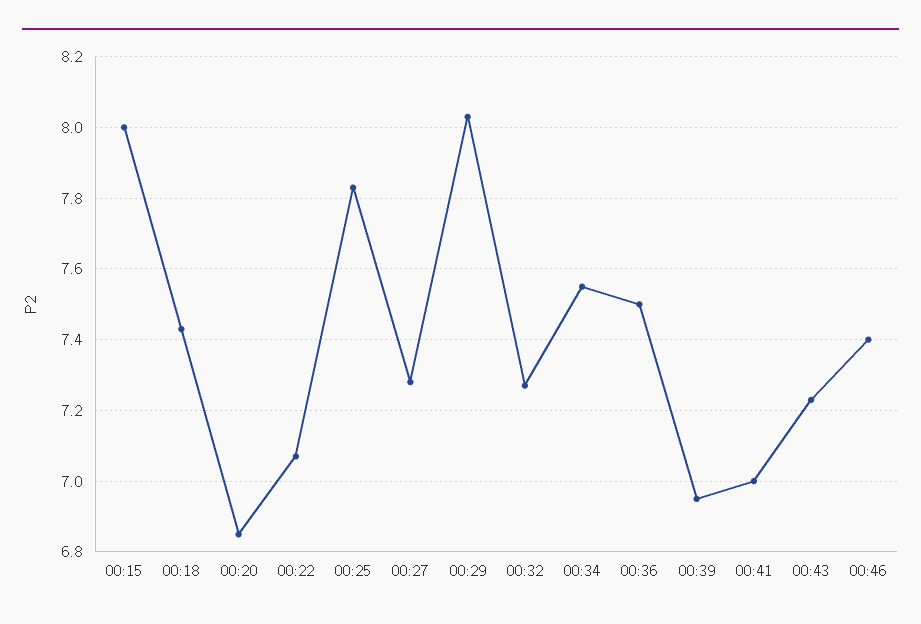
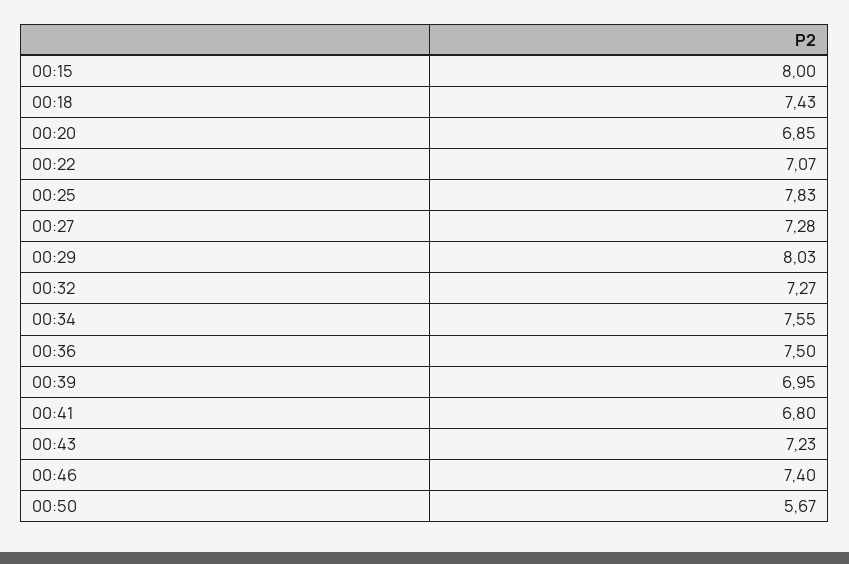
00:41: 7 -> 6.8
00:50: none -> 5.67

